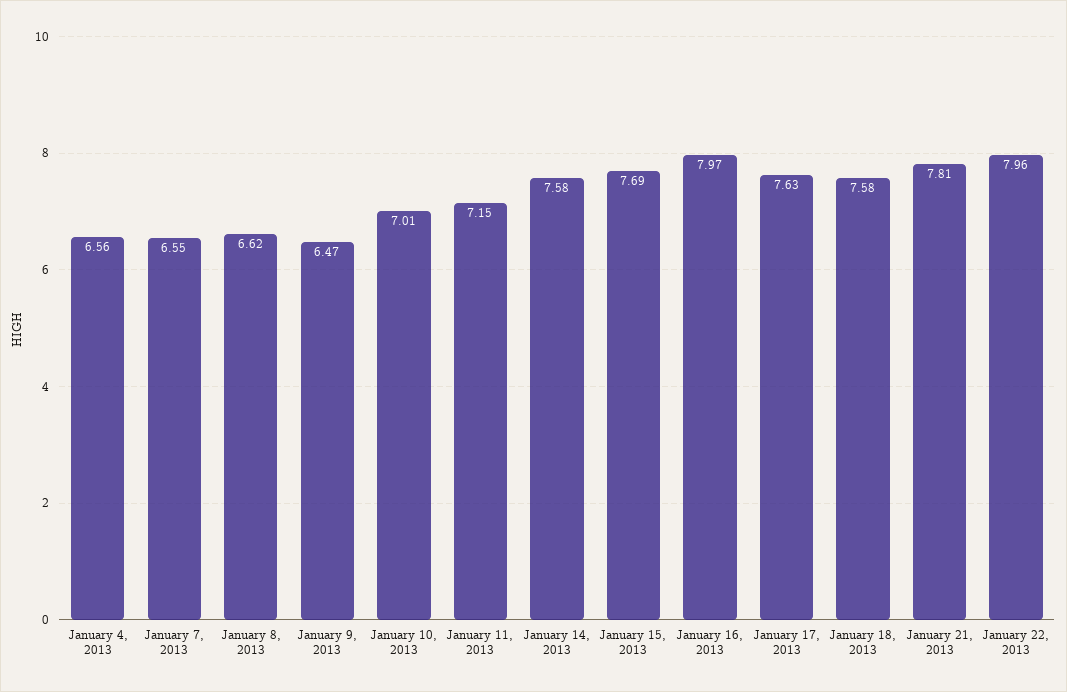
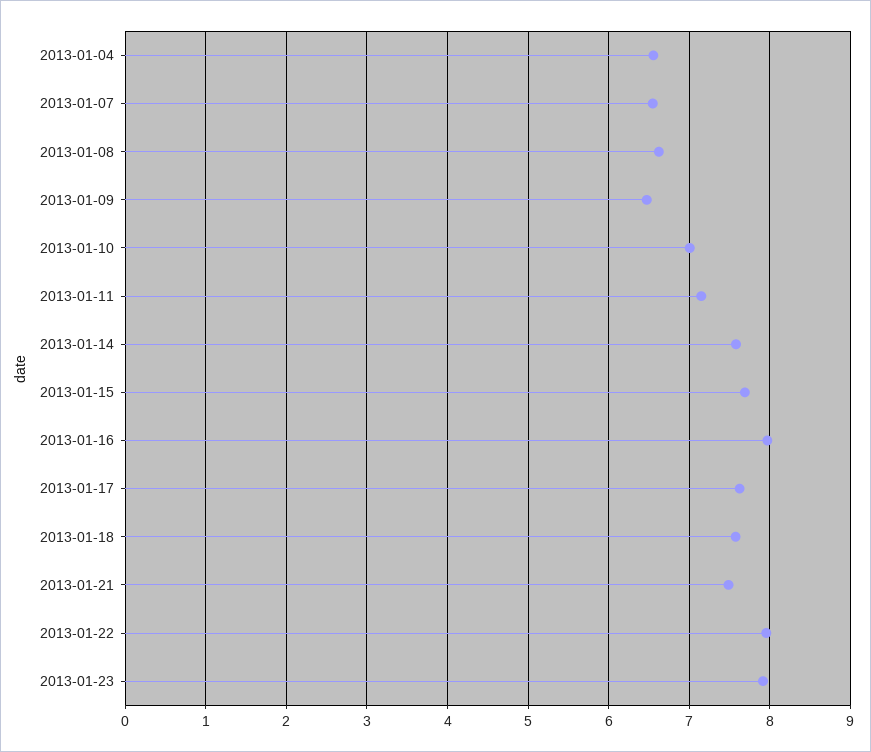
January 21, 2013: 7.81 -> 7.5
2013-01-23: none -> 7.9

